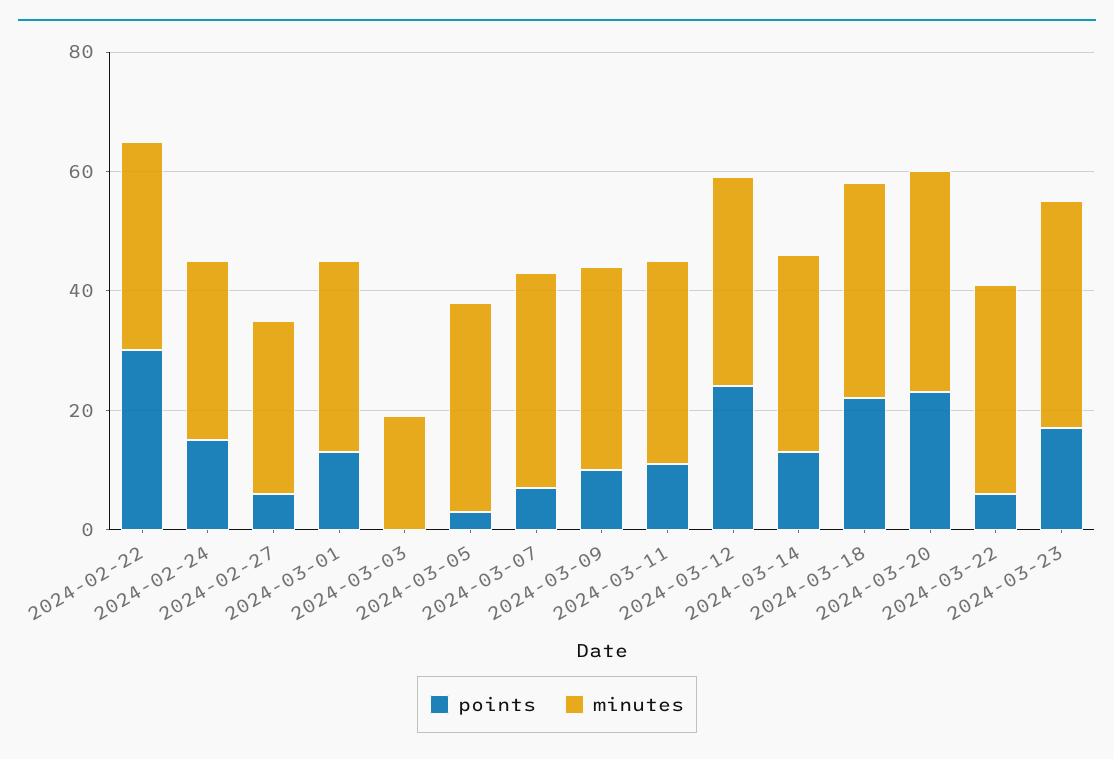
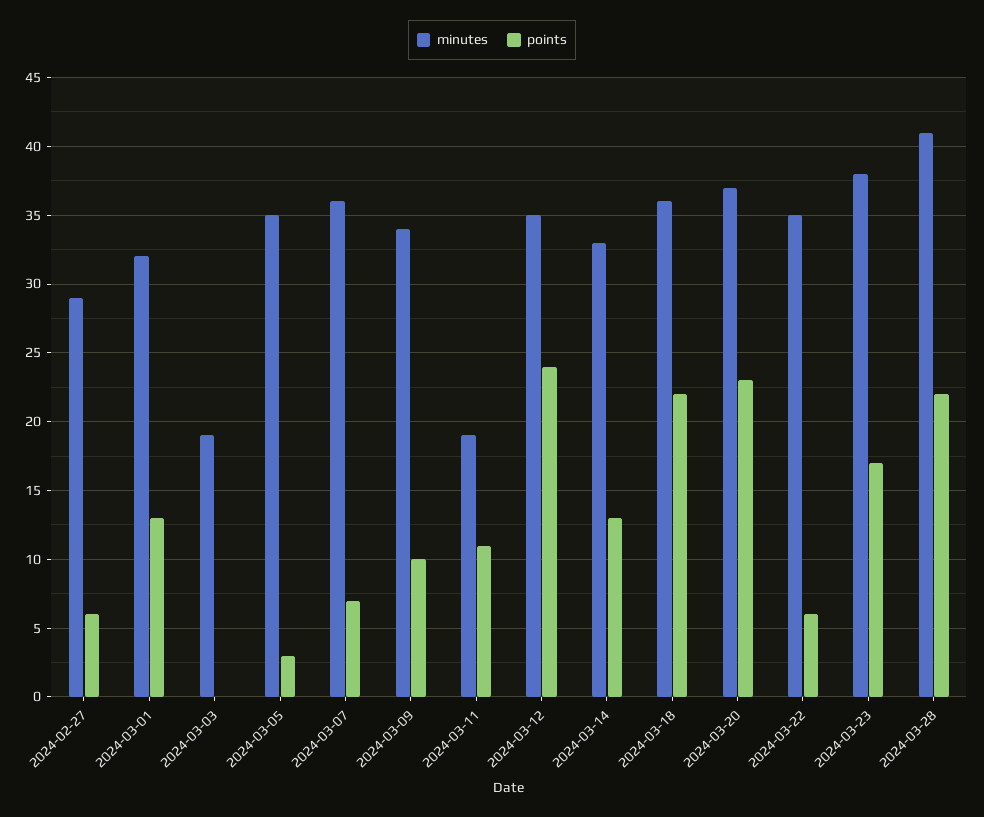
points, 2024-02-22: 30 -> none
minutes, 2024-02-22: 35 -> none
points, 2024-02-24: 15 -> none
minutes, 2024-02-24: 30 -> none
minutes, 2024-03-11: 35 -> 19
minutes, 2024-03-28: none -> 41
points, 2024-03-28: none -> 22

